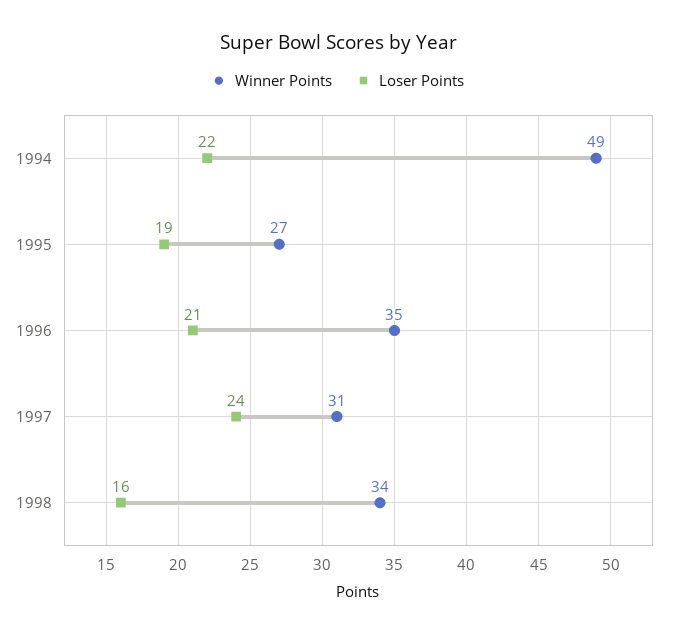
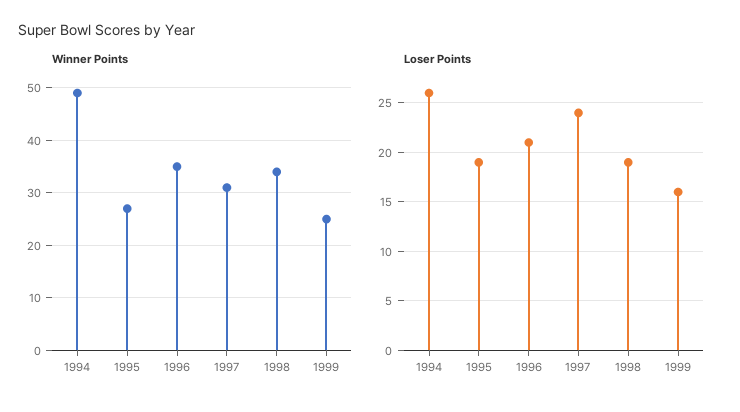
Loser Points, 1994: 22 -> 26
Loser Points, 1998: 16 -> 19
Winner Points, 1999: none -> 25
Loser Points, 1999: none -> 16

